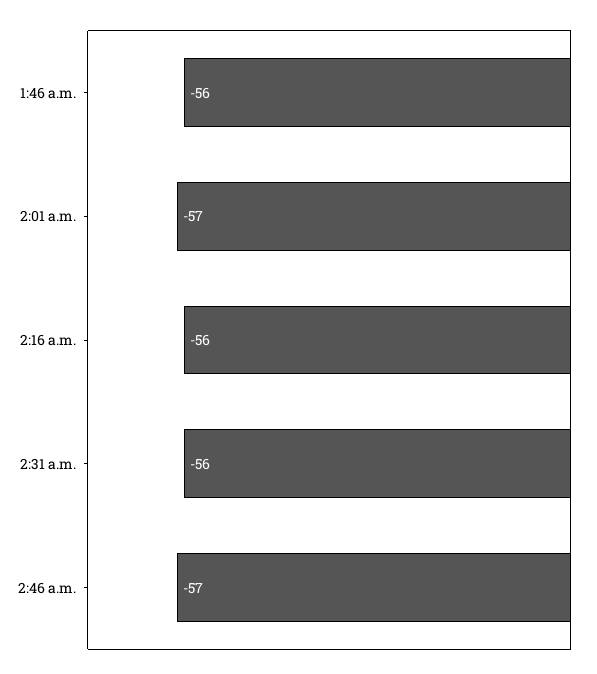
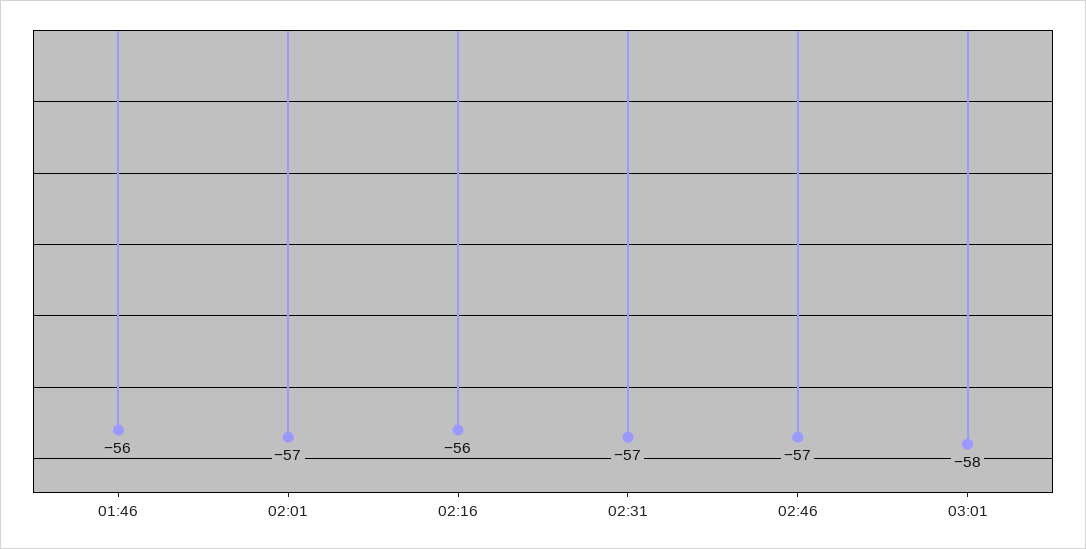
2:31 a.m.: -56 -> -57
03:01: none -> -58

